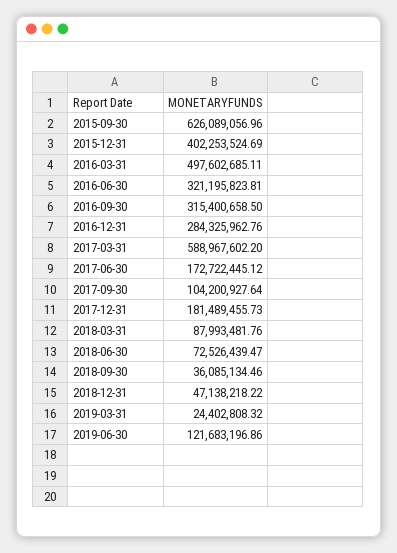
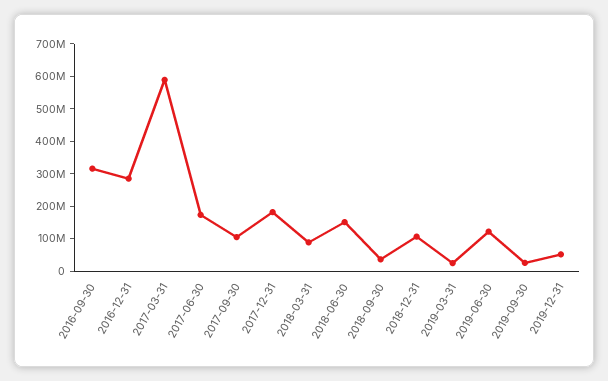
2015-09-30: 626089056.96 -> none
2015-12-31: 402253524.69 -> none
2016-03-31: 497602685.11 -> none
2016-06-30: 321195823.81 -> none
2018-06-30: 72526439.47 -> 150000000
2018-12-31: 47138218.22 -> 100000000
2019-09-30: none -> 25000000
2019-12-31: none -> 50000000

